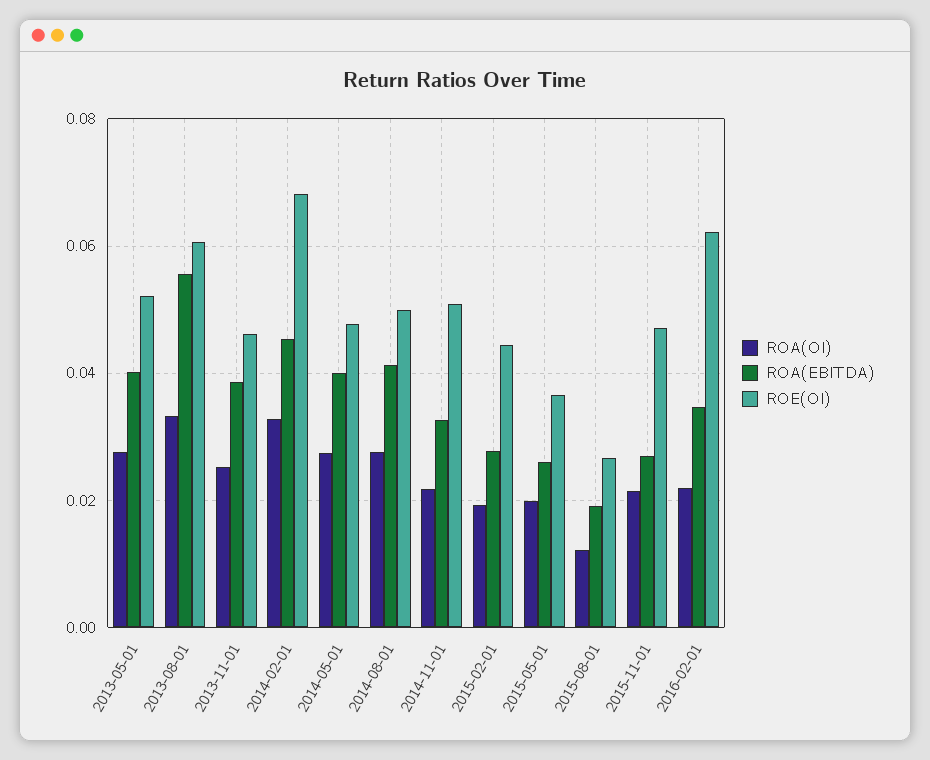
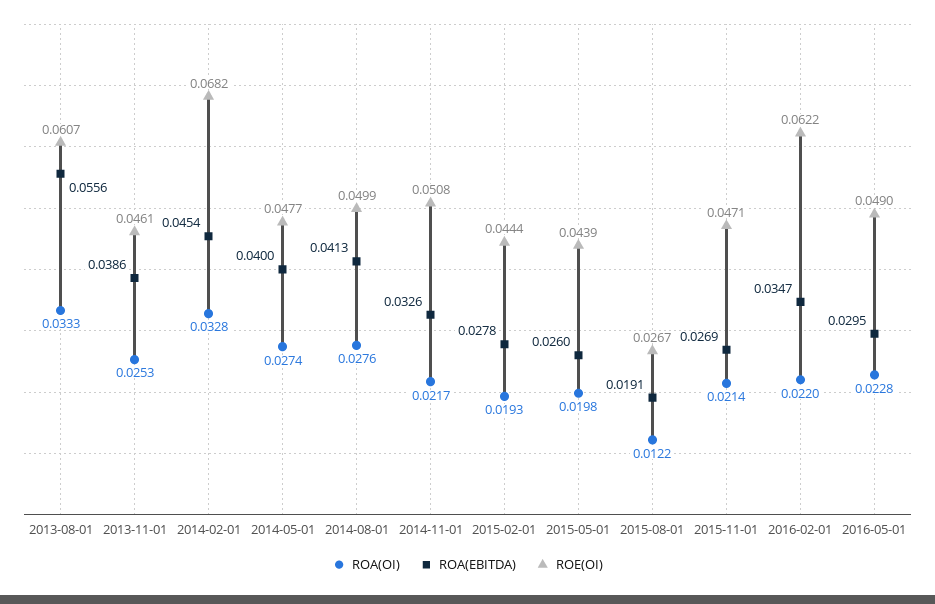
ROA(OI), 2013-05-01: 0.028 -> none
ROA(EBITDA), 2013-05-01: 0.04 -> none
ROE(OI), 2013-05-01: 0.052 -> none
ROE(OI), 2015-05-01: 0.036 -> 0.0439
ROA(OI), 2016-05-01: none -> 0.0228
ROA(EBITDA), 2016-05-01: none -> 0.0295
ROE(OI), 2016-05-01: none -> 0.049

